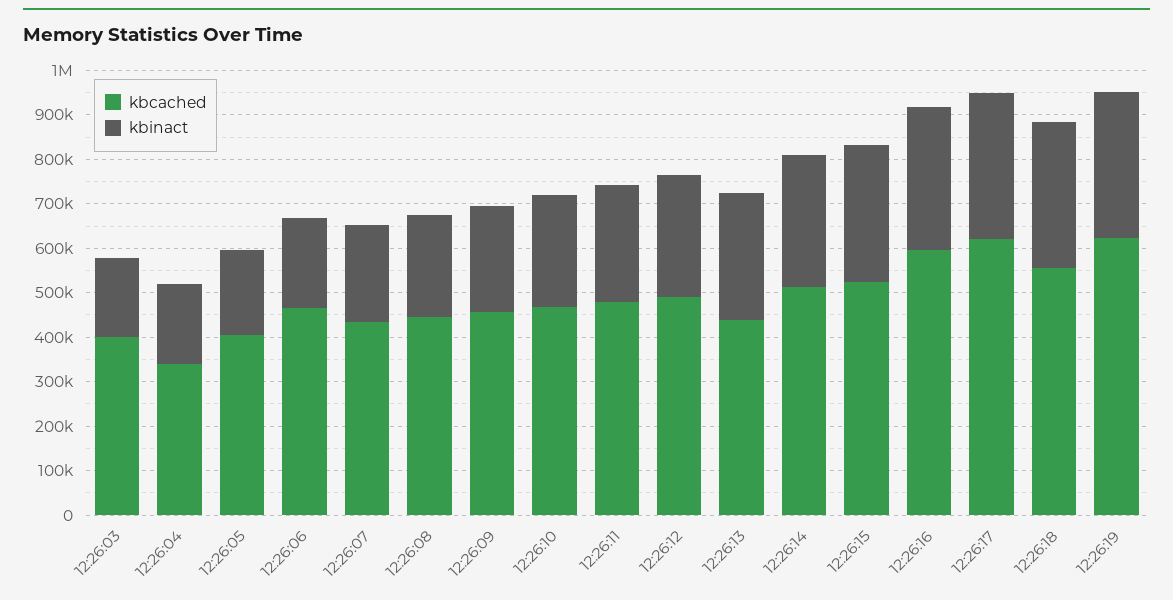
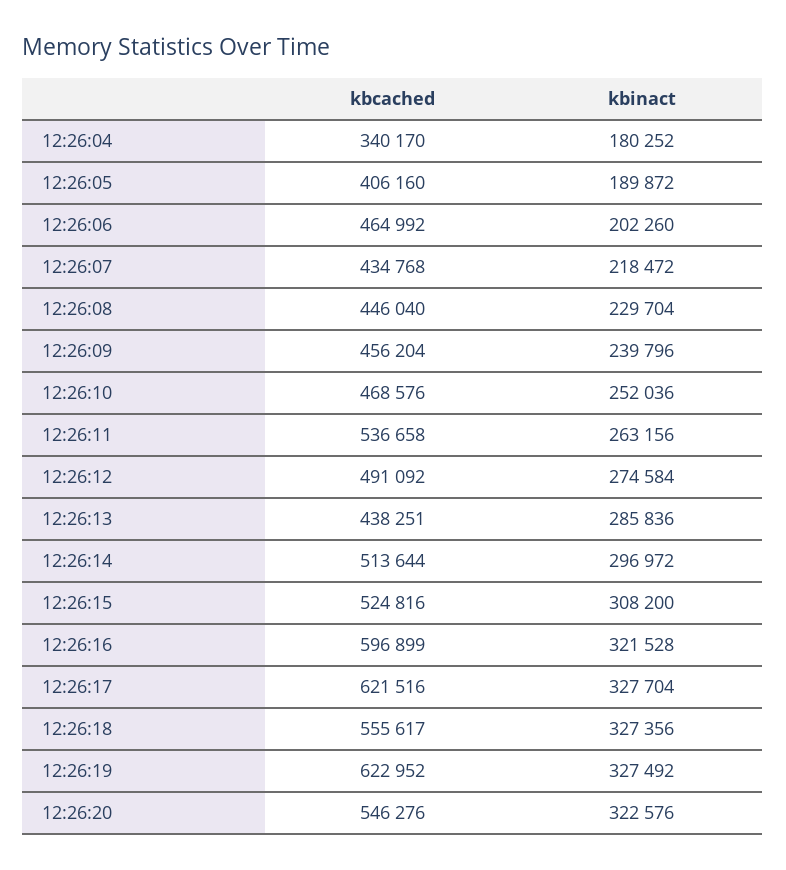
kbcached, 12:26:03: 400000 -> none
kbinact, 12:26:03: 180000 -> none
kbcached, 12:26:11: 480000 -> 536658
kbcached, 12:26:20: none -> 546276
kbinact, 12:26:20: none -> 322576

